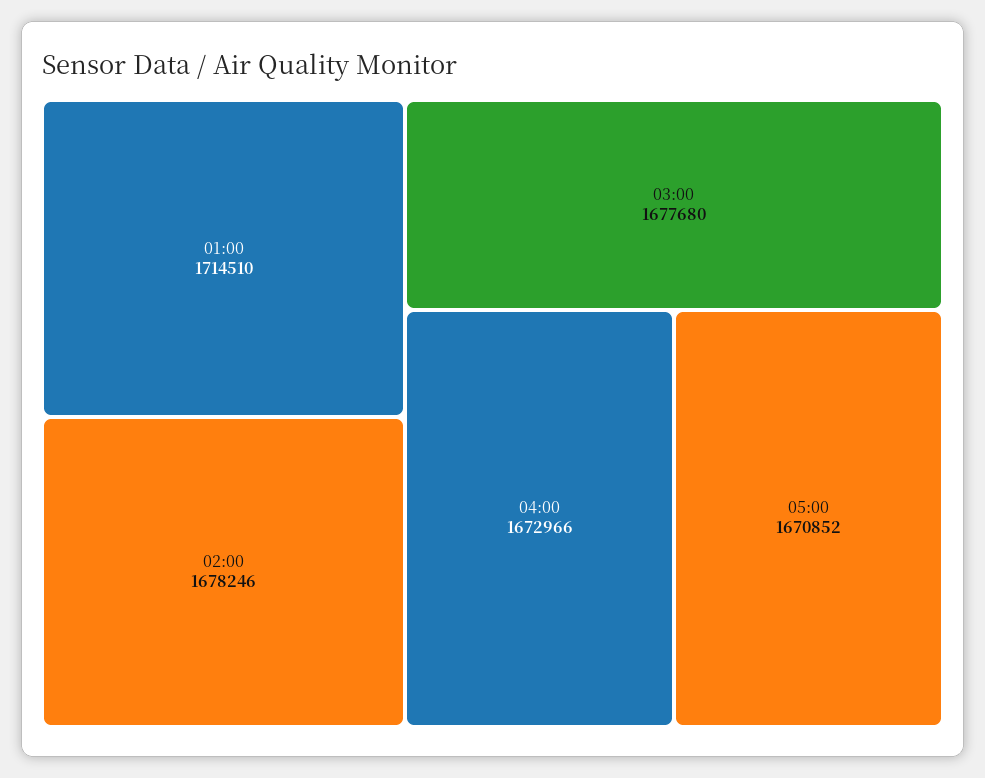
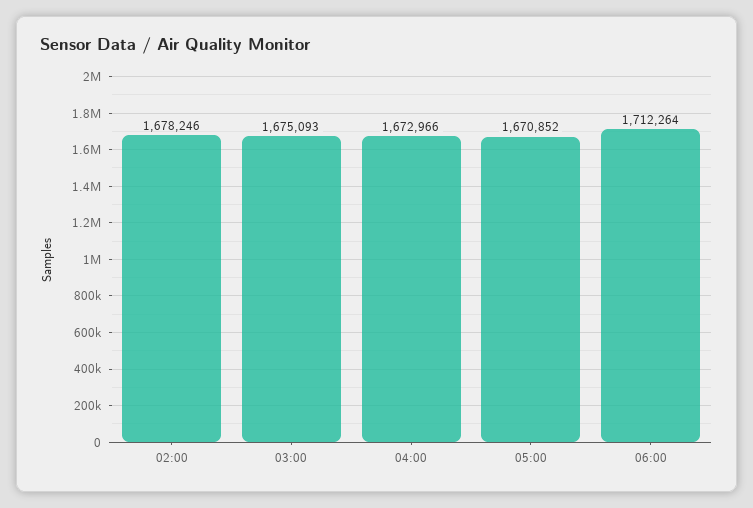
01:00: 1714510 -> none
03:00: 1677680 -> 1675093
06:00: none -> 1712264

